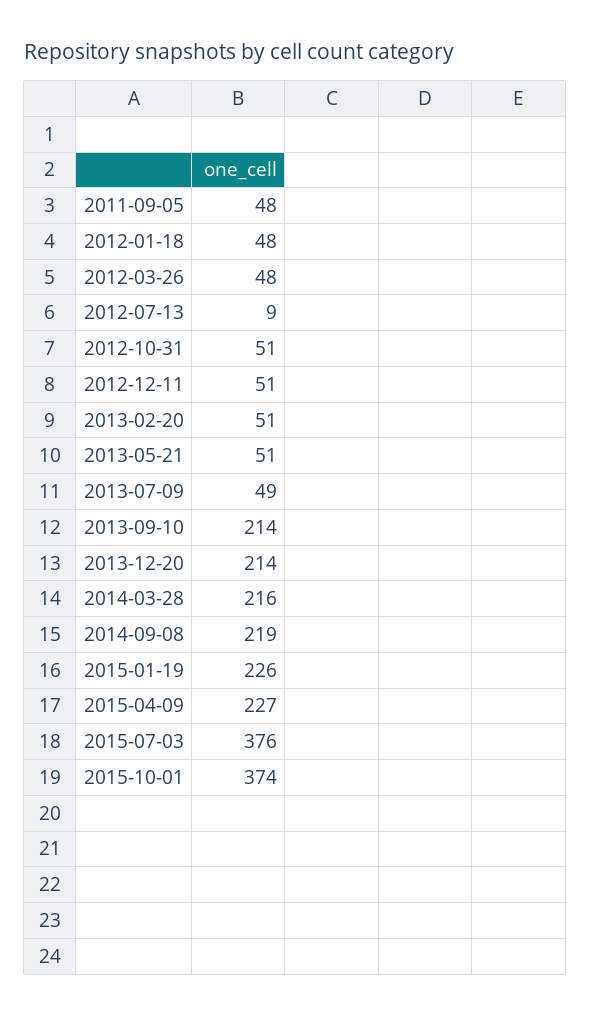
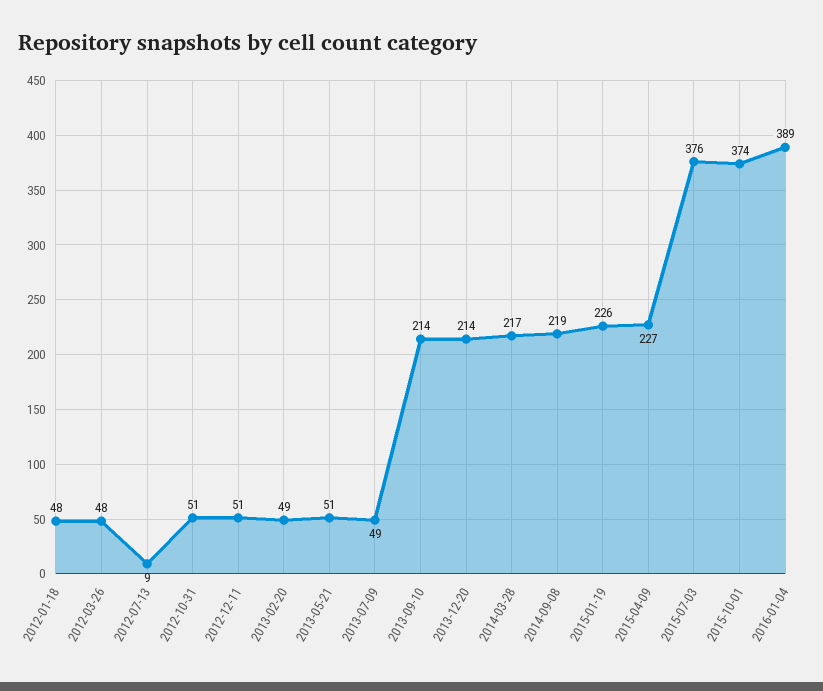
2011-09-05: 48 -> none
2013-02-20: 51 -> 49
2014-03-28: 216 -> 217
2016-01-04: none -> 389

